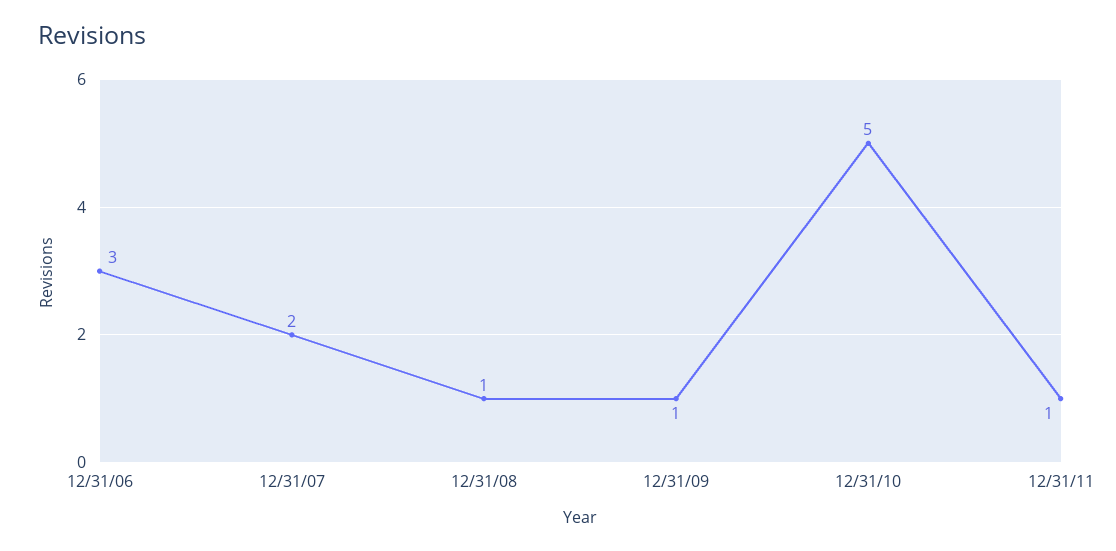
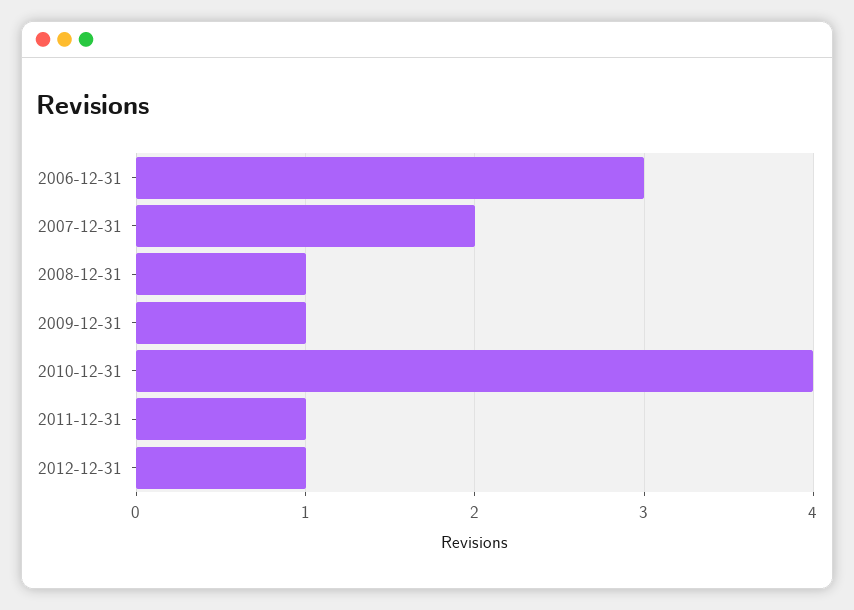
12/31/10: 5 -> 4
2012-12-31: none -> 1

